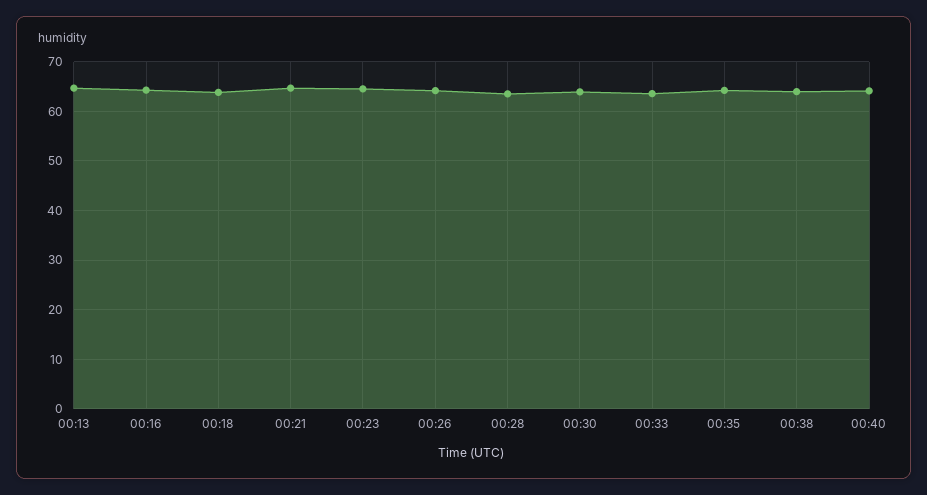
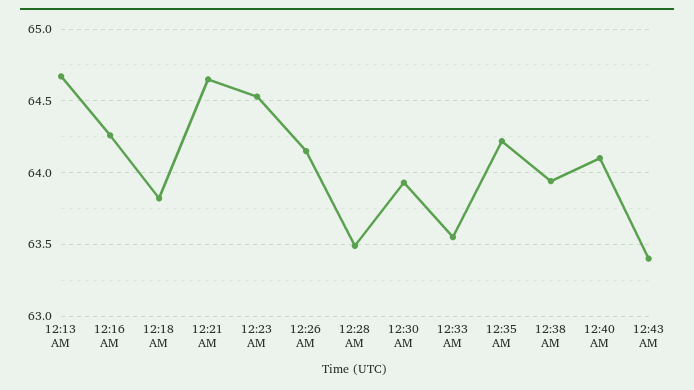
12:43 AM: none -> 63.4

